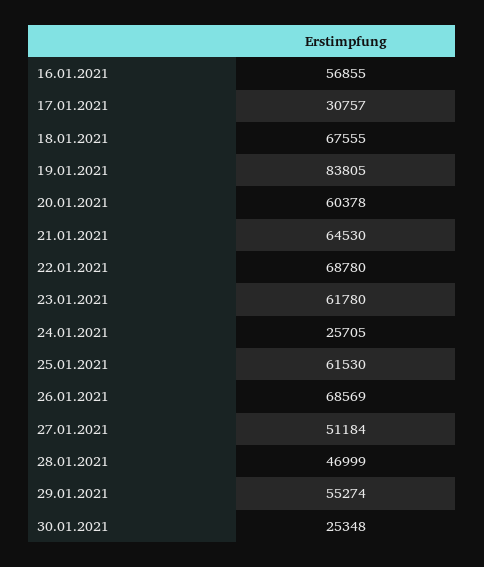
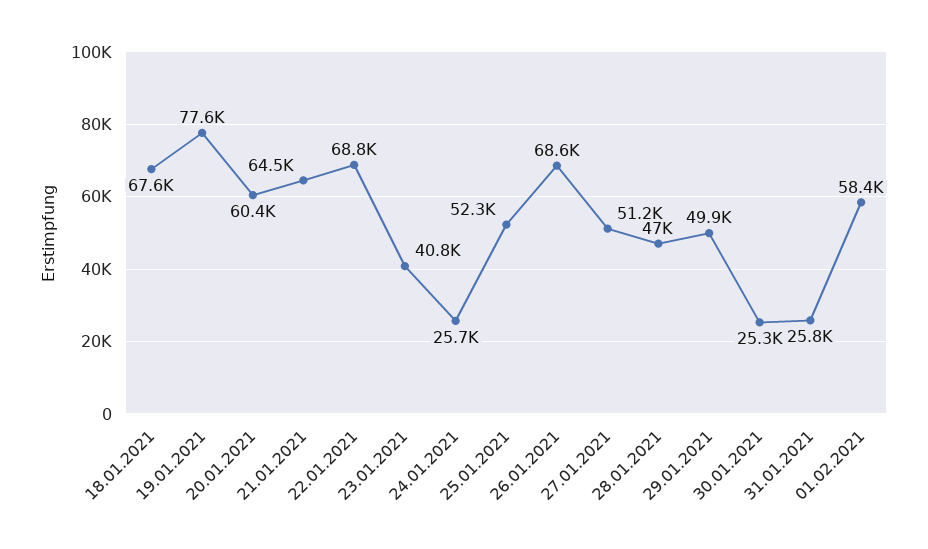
16.01.2021: 56855 -> none
17.01.2021: 30757 -> none
19.01.2021: 83805 -> 77600
23.01.2021: 61780 -> 40800
25.01.2021: 61530 -> 52300
29.01.2021: 55274 -> 49900
31.01.2021: none -> 25800
01.02.2021: none -> 58400

